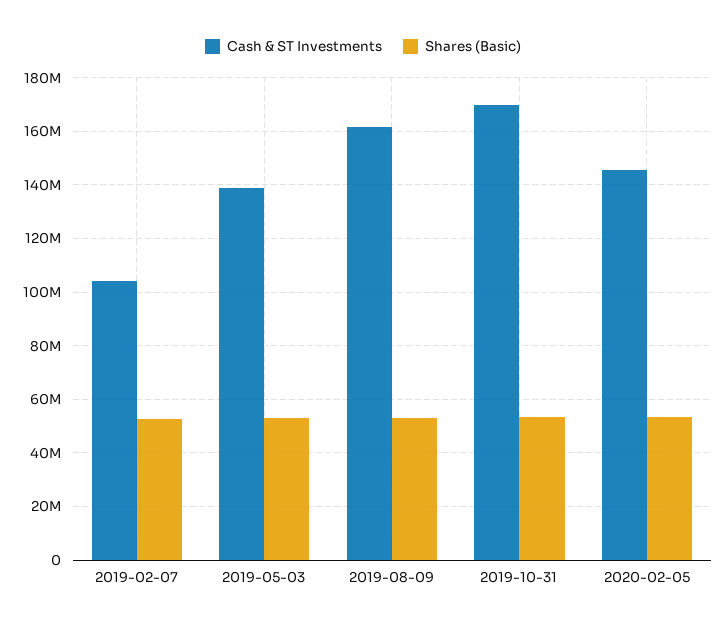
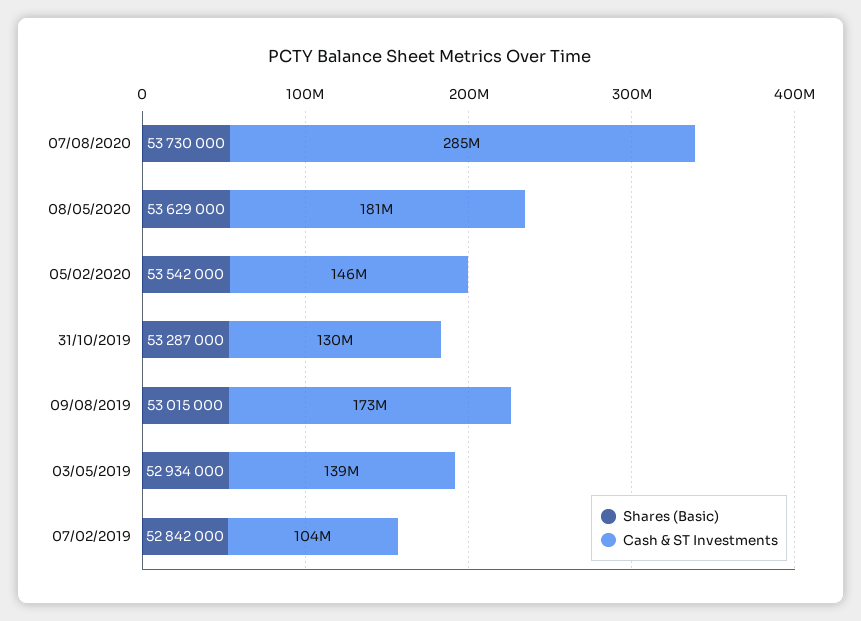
Cash & ST Investments, 2019-08-09: 162500000 -> 173000000
Cash & ST Investments, 2019-10-31: 170000000 -> 130000000
Shares (Basic), 07/08/2020: none -> 53730000
Cash & ST Investments, 07/08/2020: none -> 285000000
Shares (Basic), 08/05/2020: none -> 53629000
Cash & ST Investments, 08/05/2020: none -> 181000000

